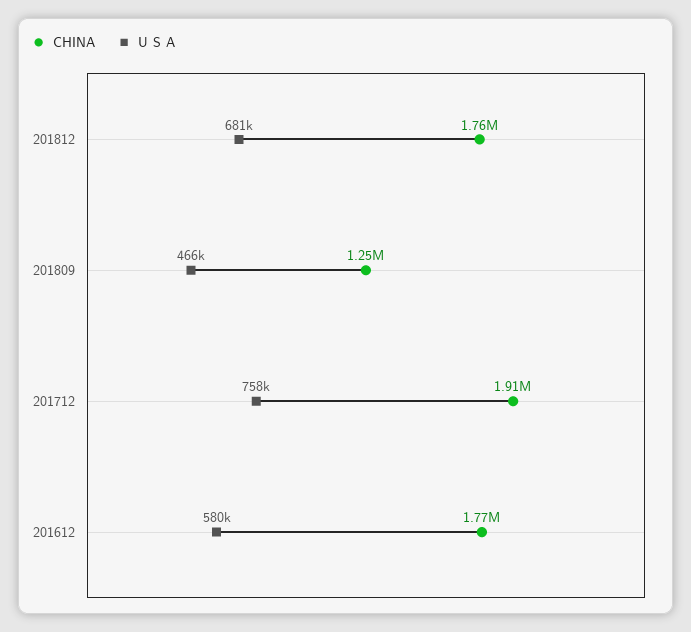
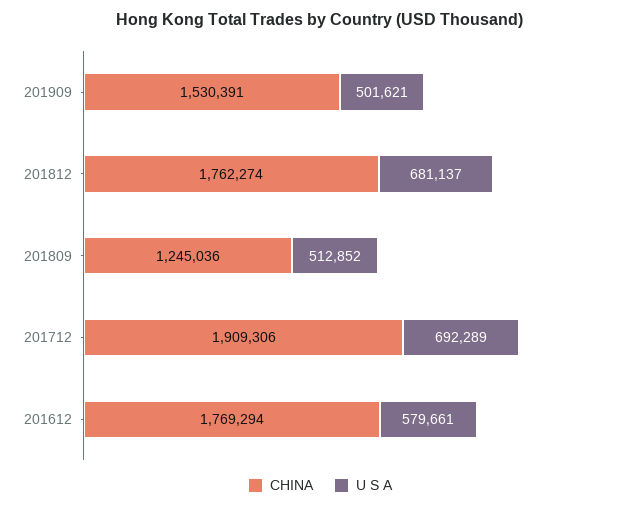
U S A, 201809: 466000 -> 512852
U S A, 201712: 758000 -> 692289
CHINA, 201909: none -> 1530391
U S A, 201909: none -> 501621

